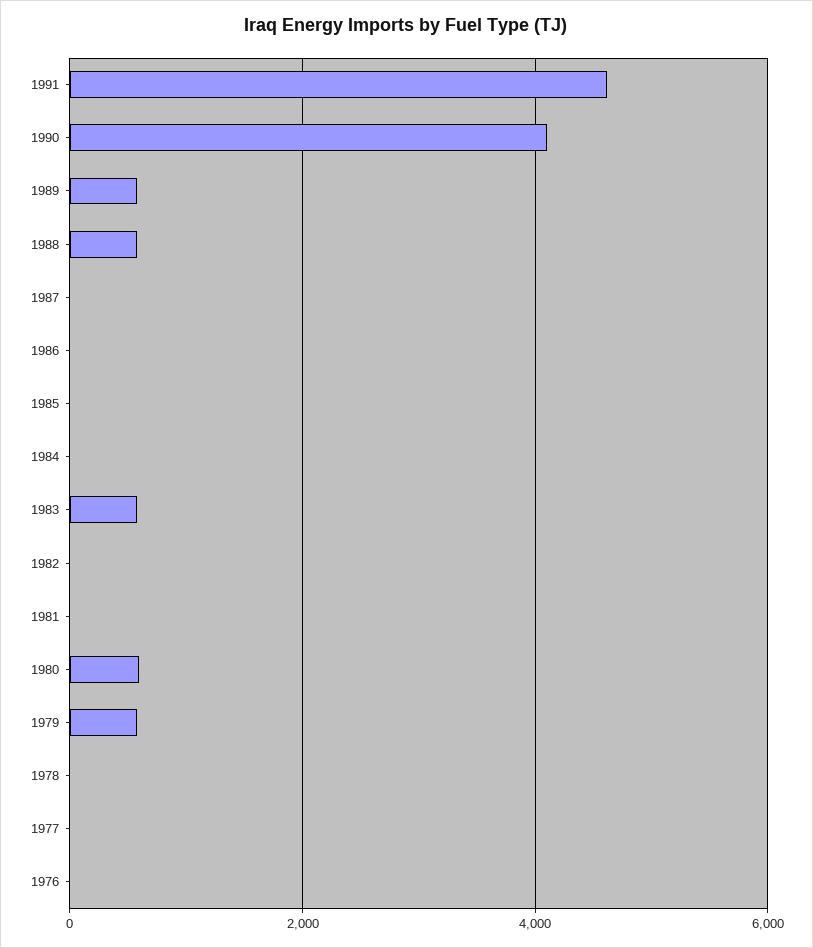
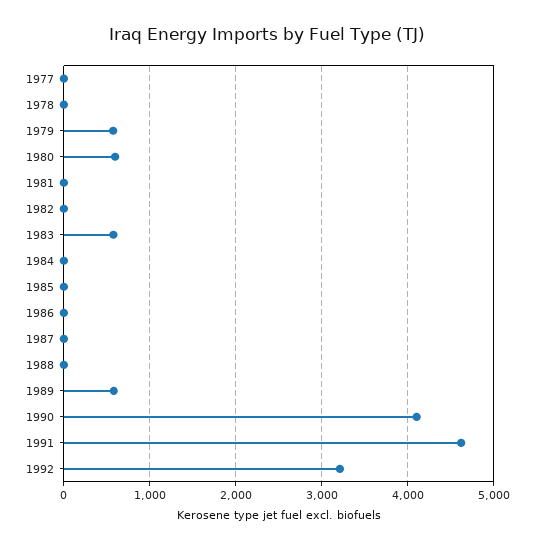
1988: 600 -> 0
1976: 0 -> none
1992: none -> 3200

